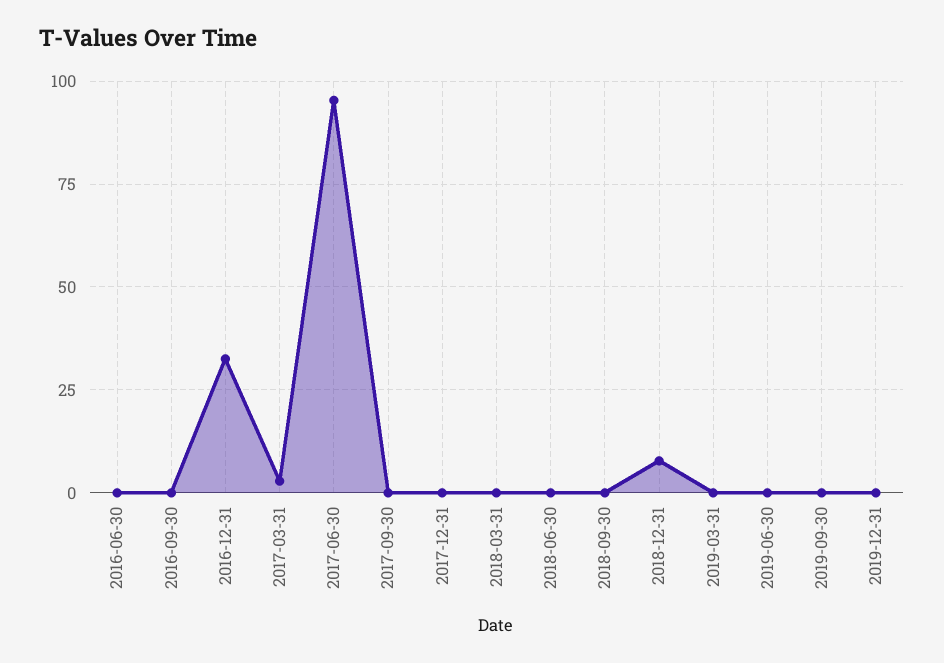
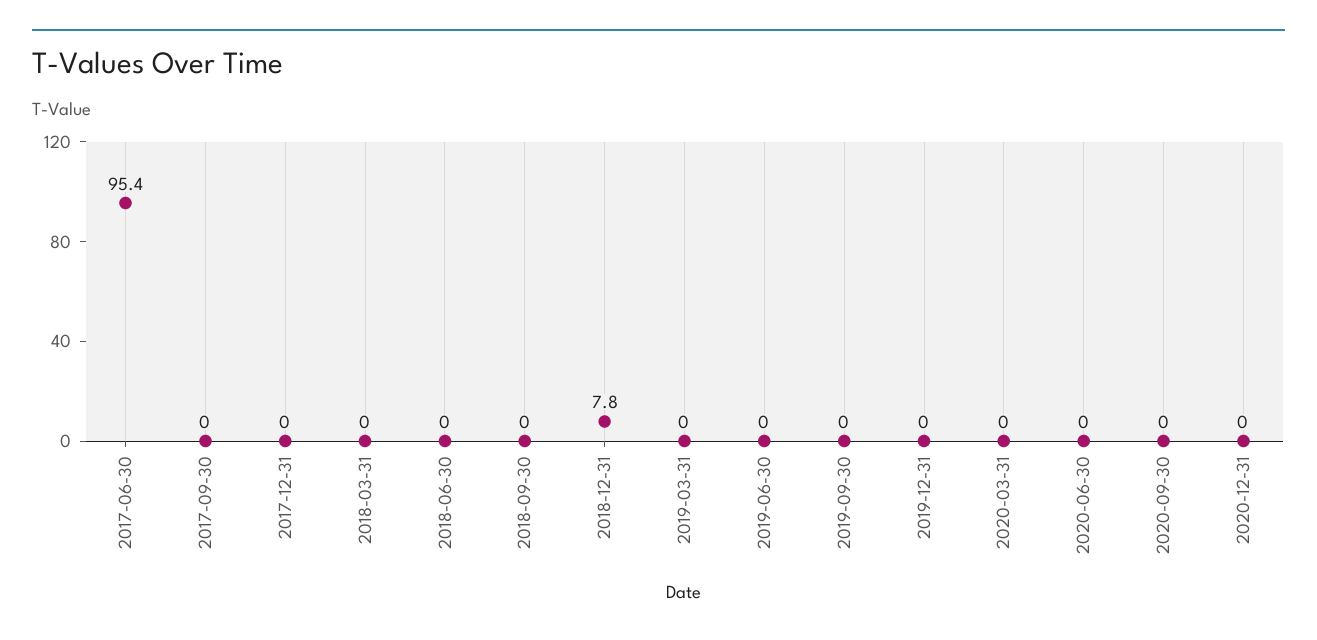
2016-06-30: 0 -> none
2016-09-30: 0 -> none
2016-12-31: 32.5 -> none
2017-03-31: 2.5 -> none
2020-03-31: none -> 0
2020-06-30: none -> 0
2020-09-30: none -> 0
2020-12-31: none -> 0

